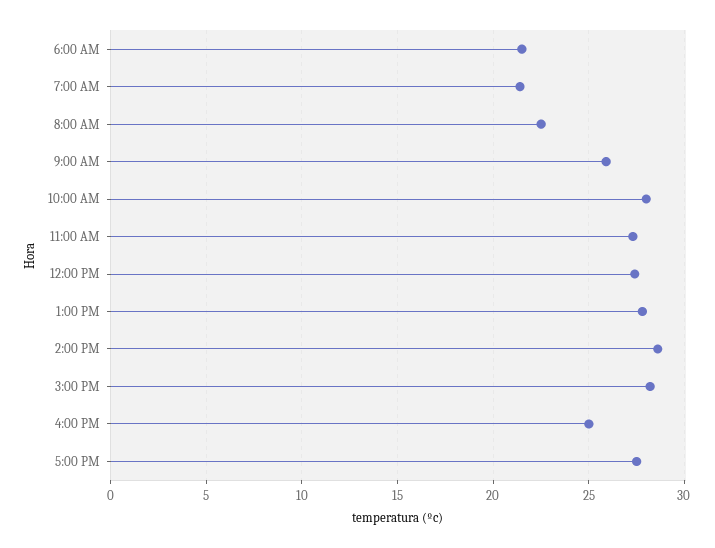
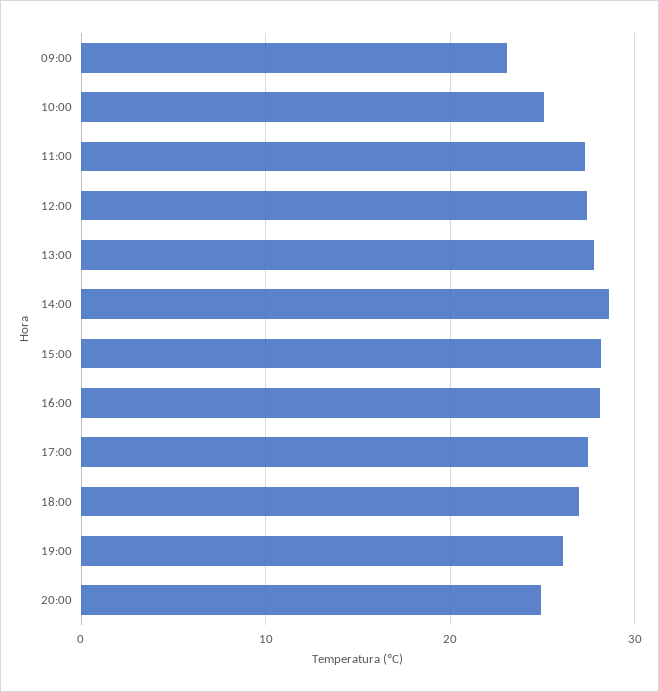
6:00 AM: 21.5 -> none
7:00 AM: 21.5 -> none
8:00 AM: 22.5 -> none
9:00 AM: 26 -> 23
10:00 AM: 28 -> 25
4:00 PM: 25 -> 28
18:00: none -> 27
19:00: none -> 26
20:00: none -> 25

